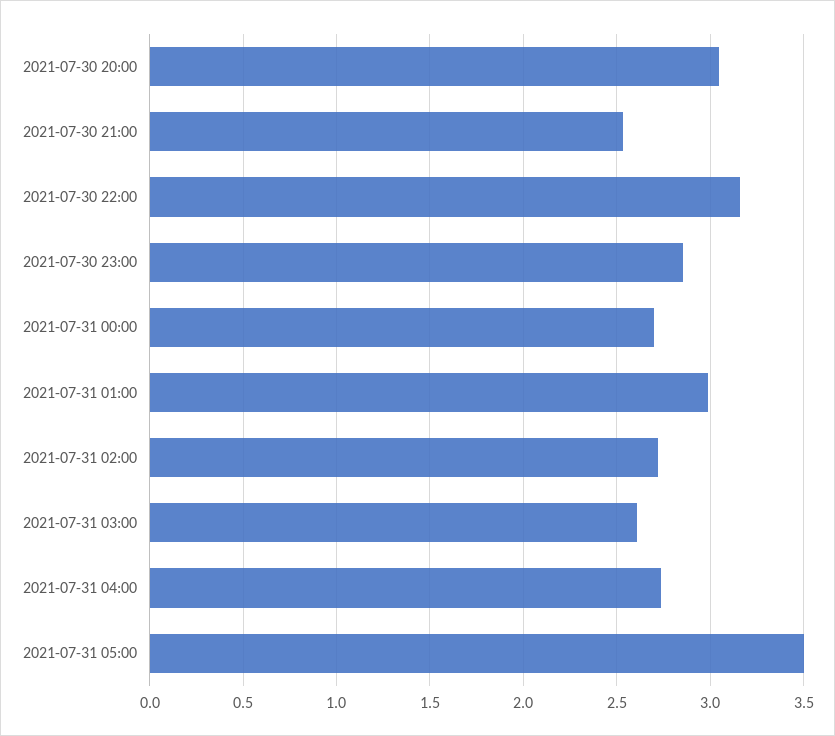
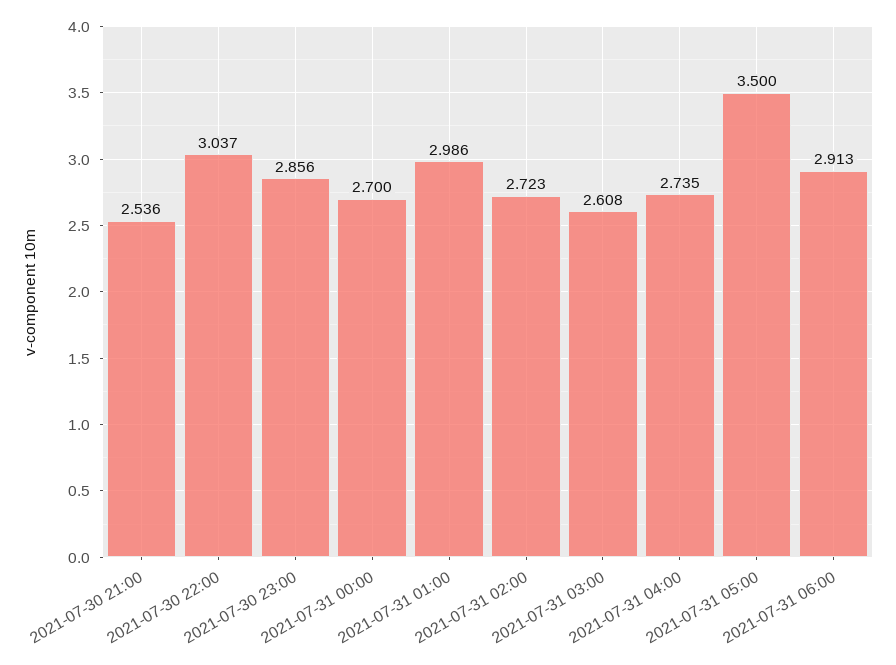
2021-07-30 20:00: 3.05 -> none
2021-07-30 22:00: 3.15 -> 3.037
2021-07-31 06:00: none -> 2.913

